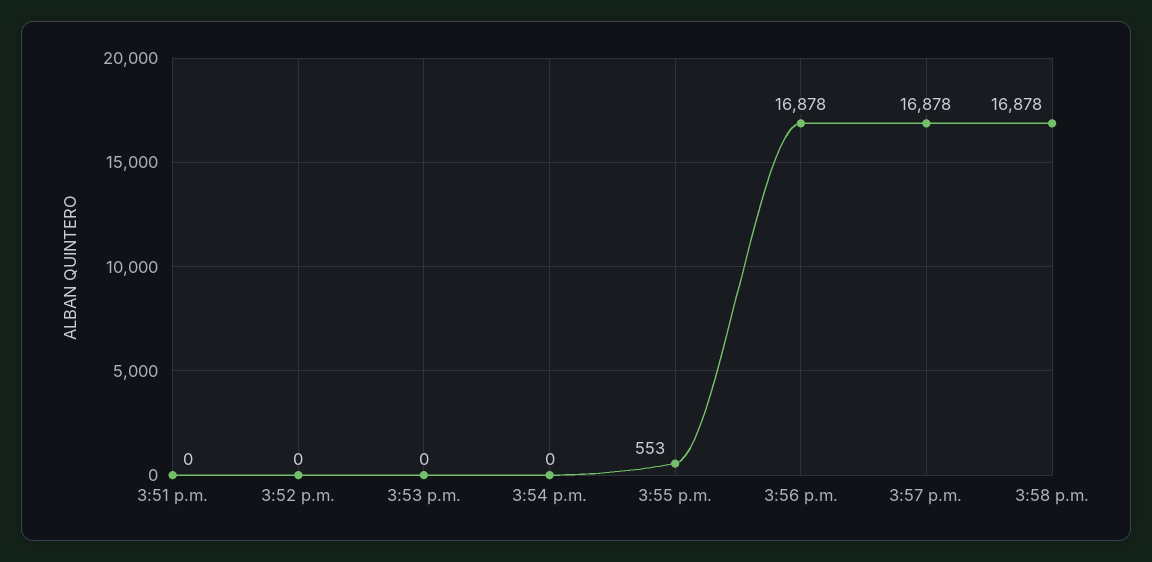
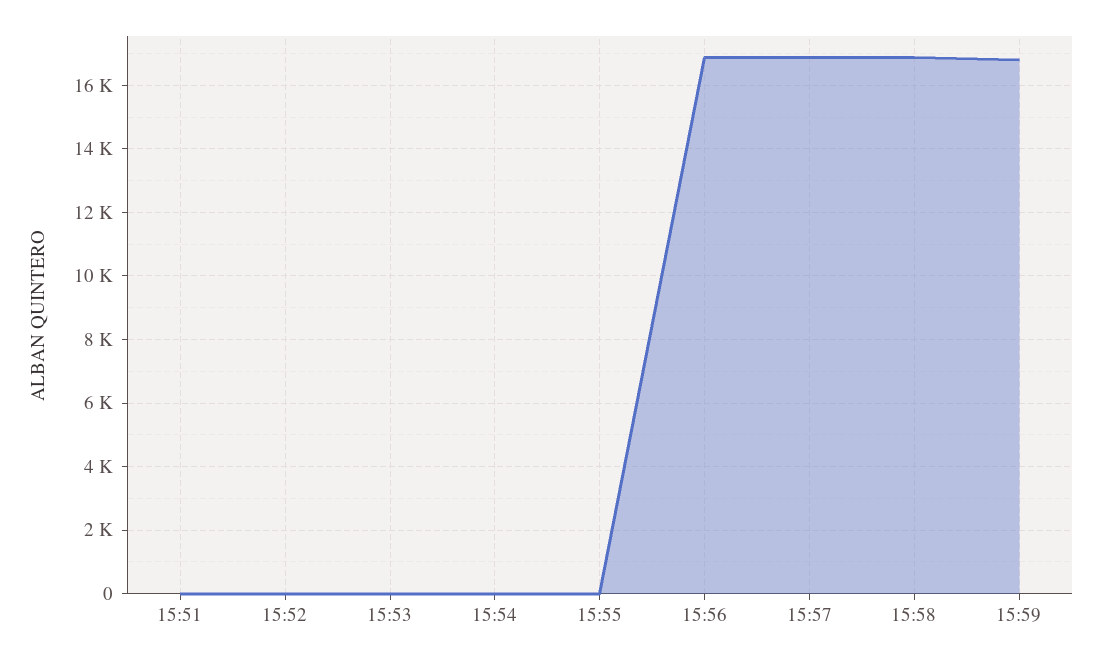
3:55 p.m.: 553 -> 0
15:59: none -> 16800

